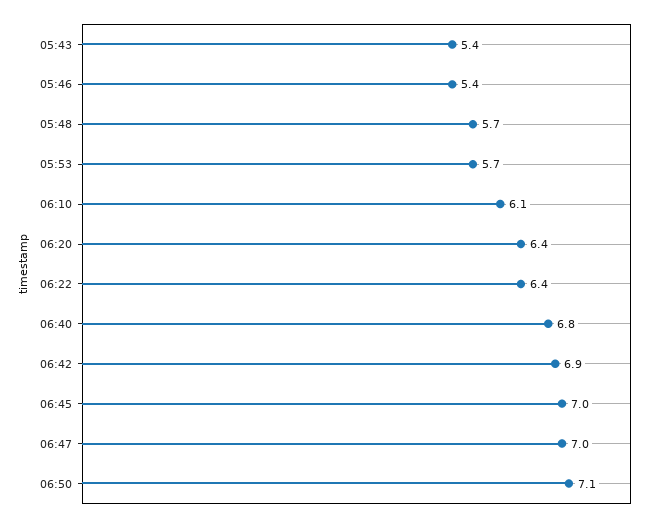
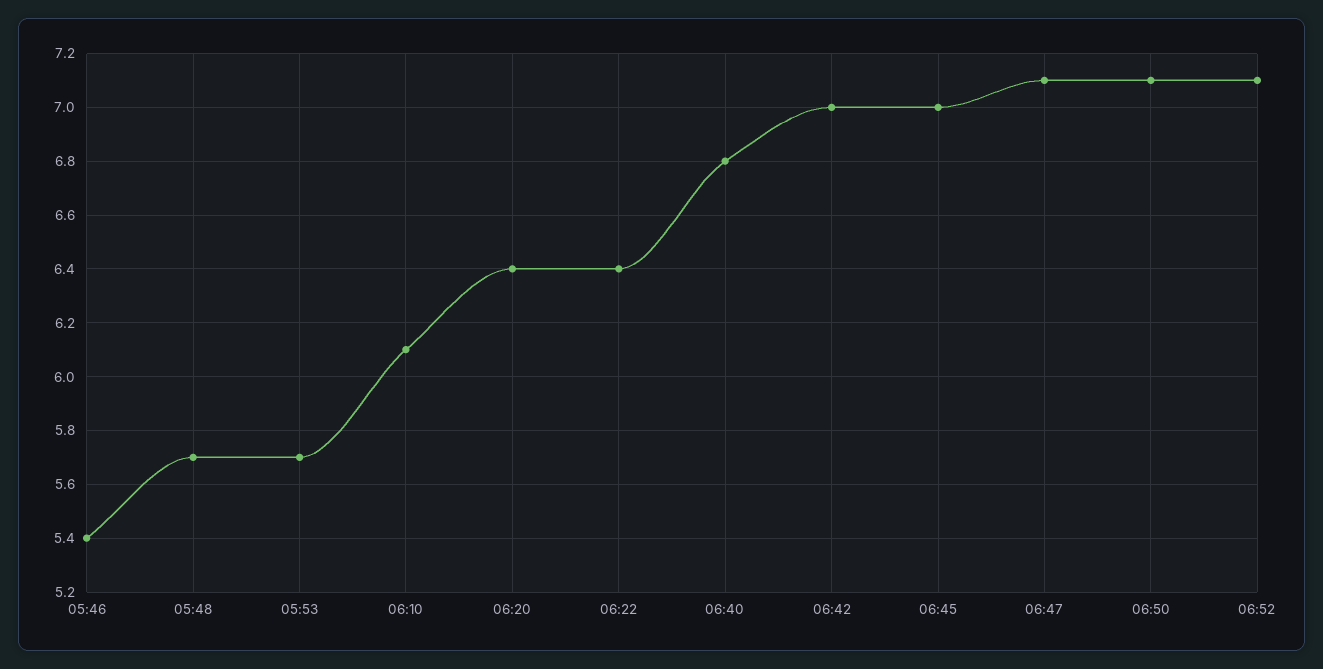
05:43: 5.4 -> none
06:42: 6.9 -> 7
06:47: 7 -> 7.1
06:52: none -> 7.1

